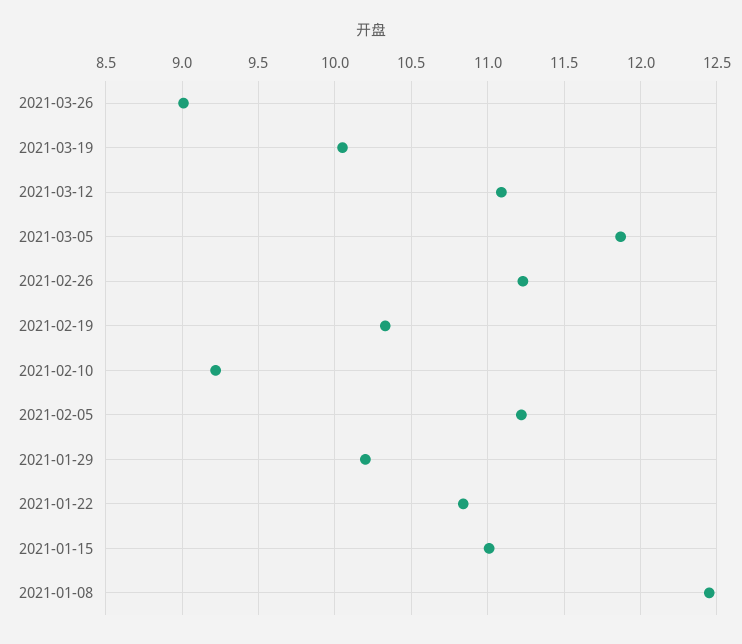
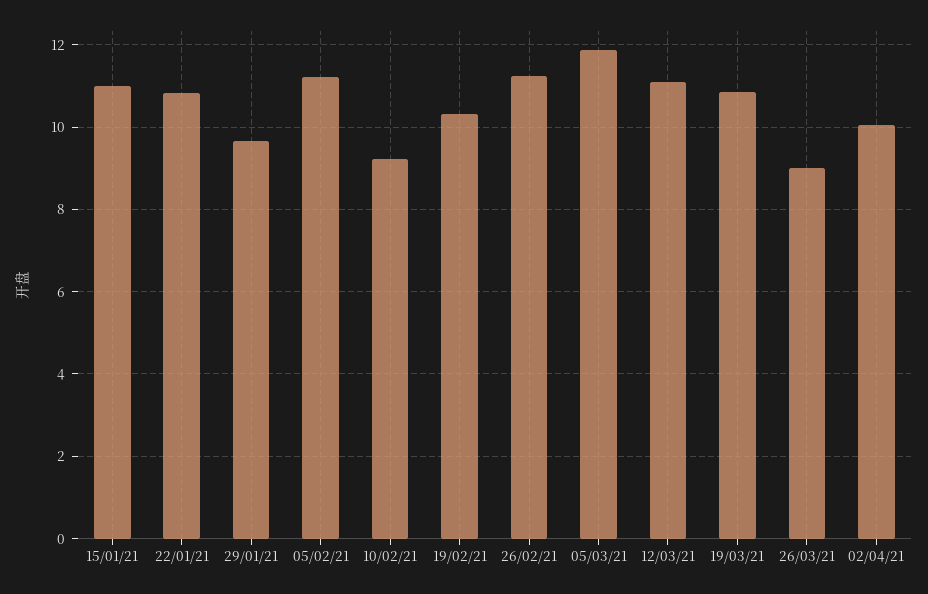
2021-03-19: 10.05 -> 10.8
2021-01-29: 10.2 -> 9.6
2021-01-08: 12.45 -> none
02/04/21: none -> 10

